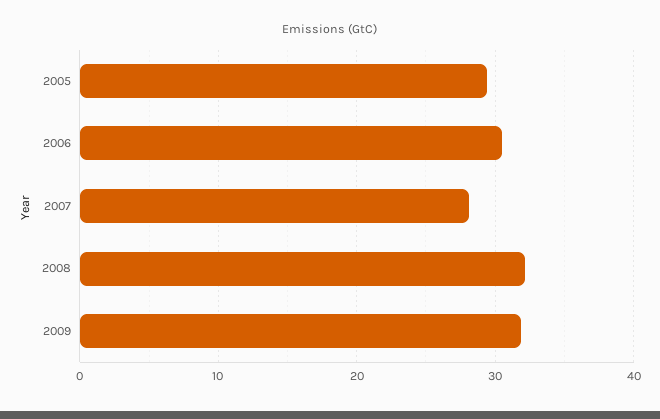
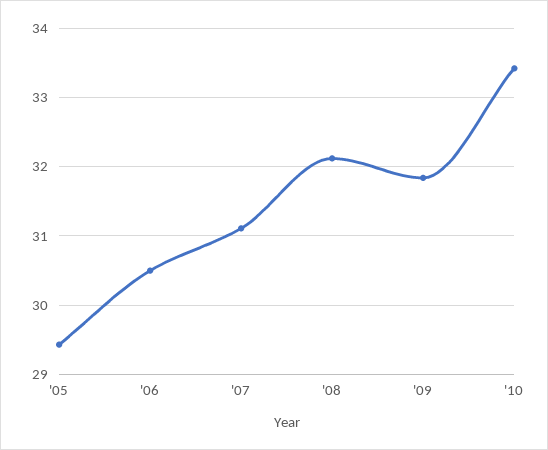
2007: 28 -> 31.1
'10: none -> 33.4

